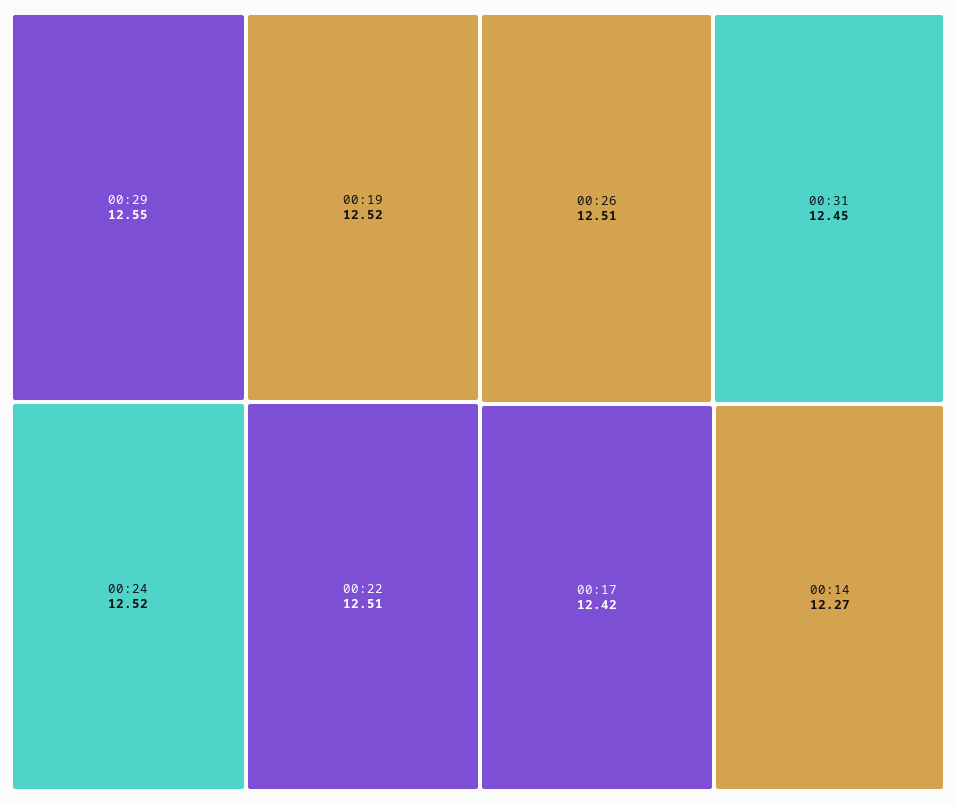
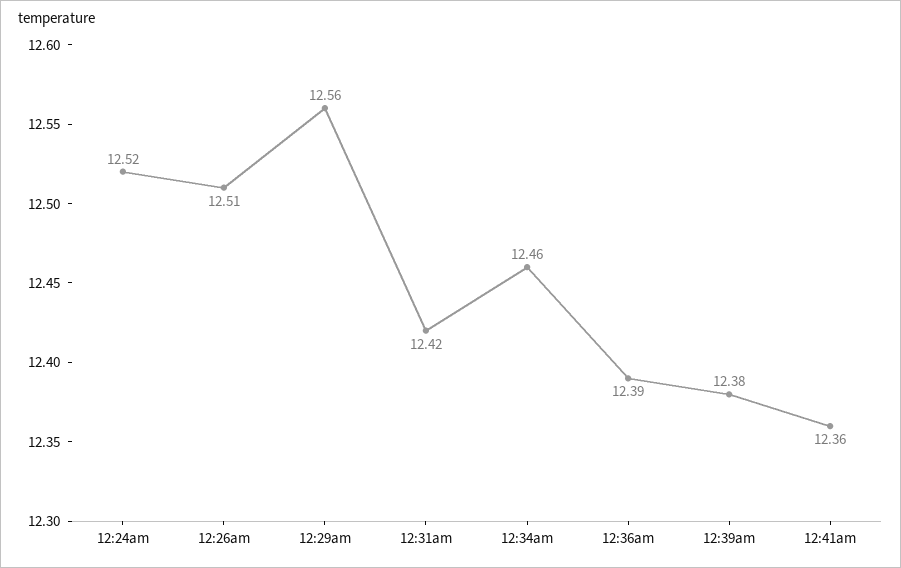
00:29: 12.55 -> 12.56
00:19: 12.52 -> none
00:22: 12.51 -> none
00:31: 12.45 -> 12.42
00:17: 12.42 -> none
00:14: 12.27 -> none
12:34am: none -> 12.46
12:36am: none -> 12.39
12:39am: none -> 12.38
12:41am: none -> 12.36

